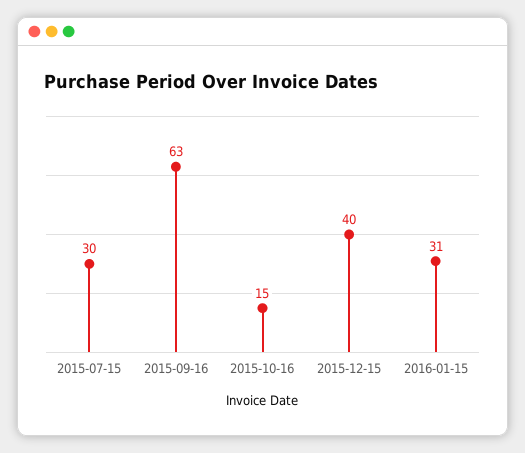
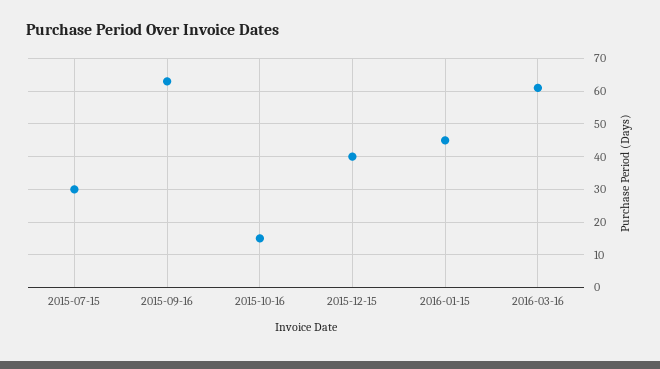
2016-01-15: 31 -> 45
2016-03-16: none -> 60

